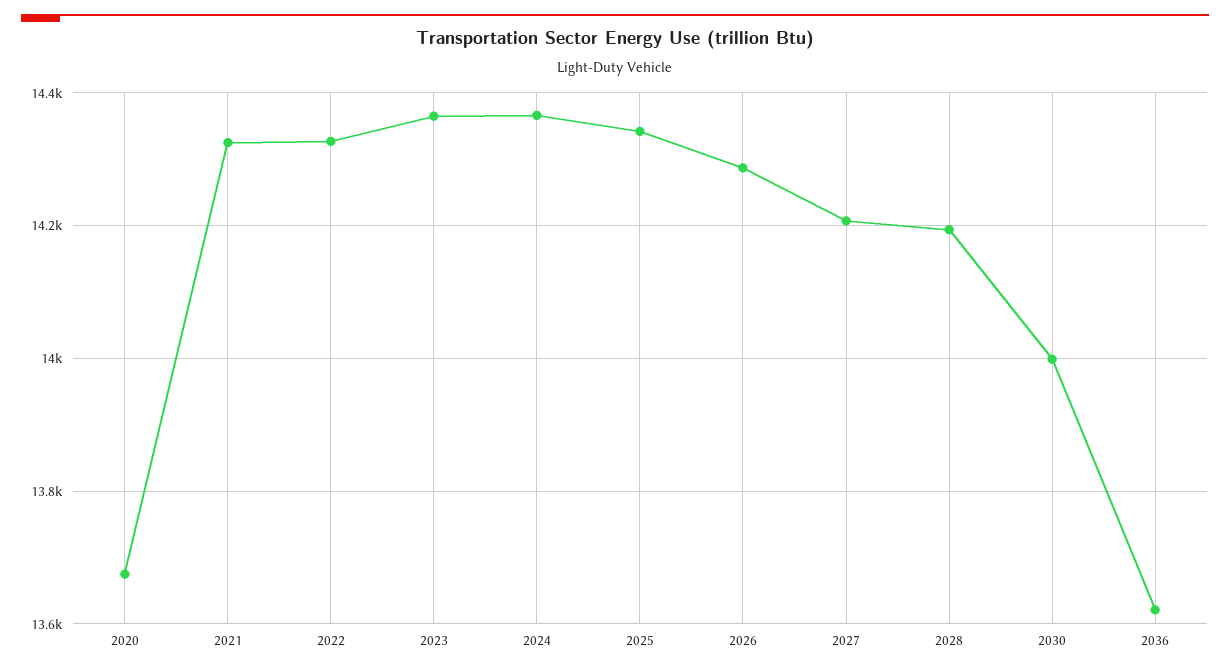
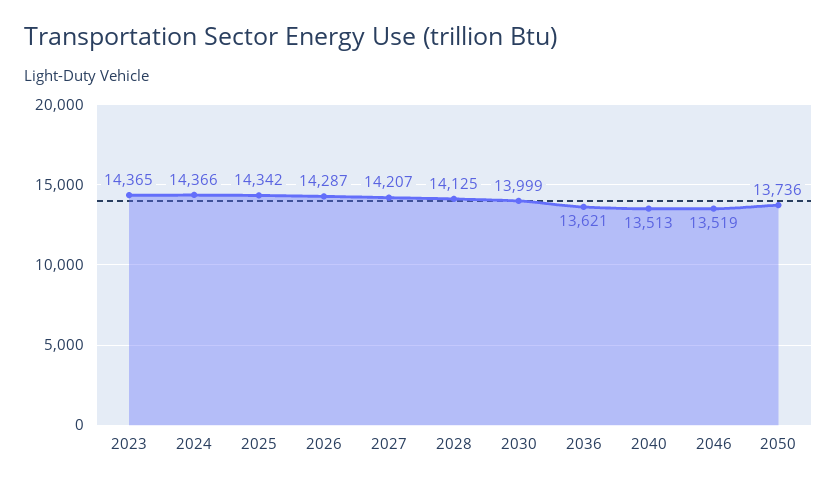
2020: 13680 -> none
2021: 14320 -> none
2022: 14320 -> none
2028: 14200 -> 14125
2040: none -> 13513
2046: none -> 13519
2050: none -> 13736

